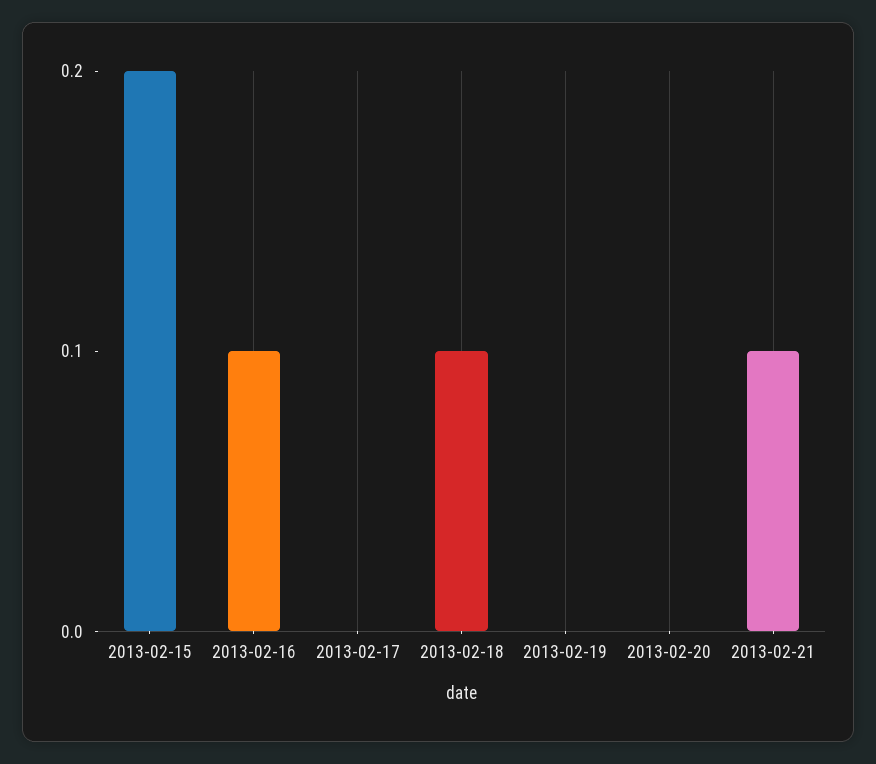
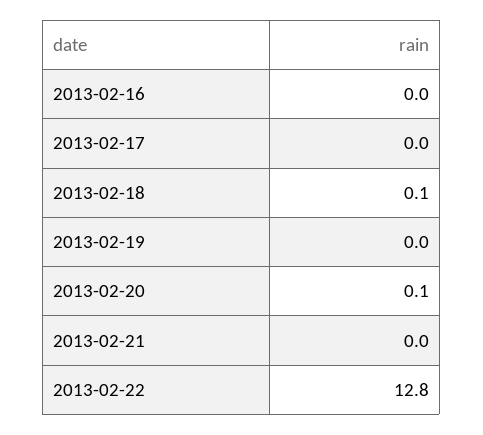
2013-02-15: 0.2 -> none
2013-02-16: 0.1 -> 0
2013-02-20: 0 -> 0.1
2013-02-21: 0.1 -> 0
2013-02-22: none -> 12.8

